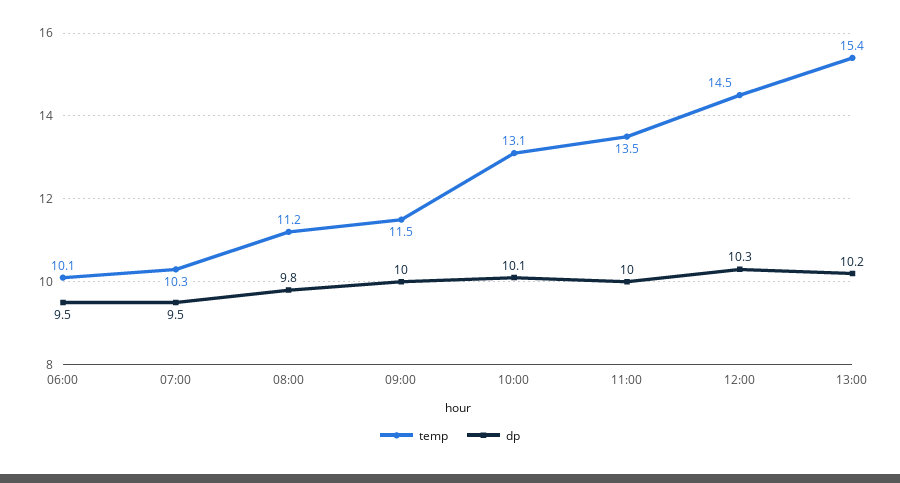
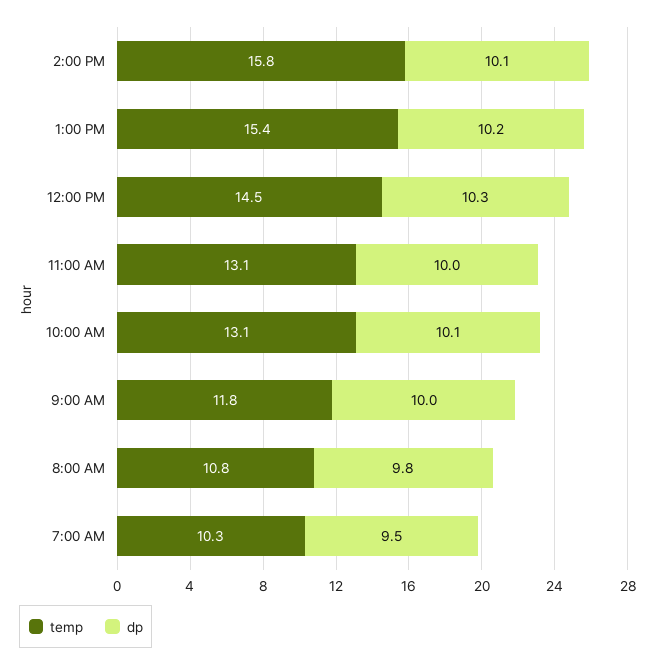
temp, 06:00: 10.1 -> none
dp, 06:00: 9.5 -> none
temp, 08:00: 11.2 -> 10.8
temp, 09:00: 11.5 -> 11.8
temp, 11:00: 13.5 -> 13.1
temp, 2:00 PM: none -> 15.8
dp, 2:00 PM: none -> 10.1

